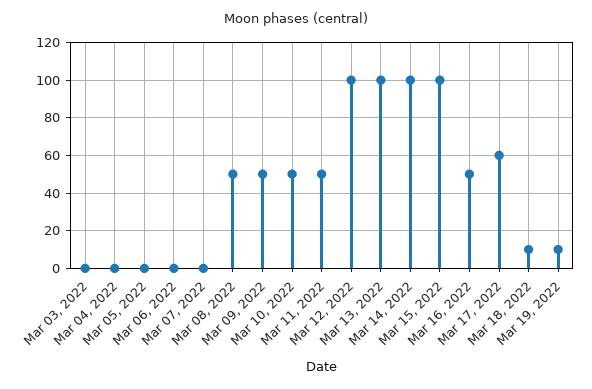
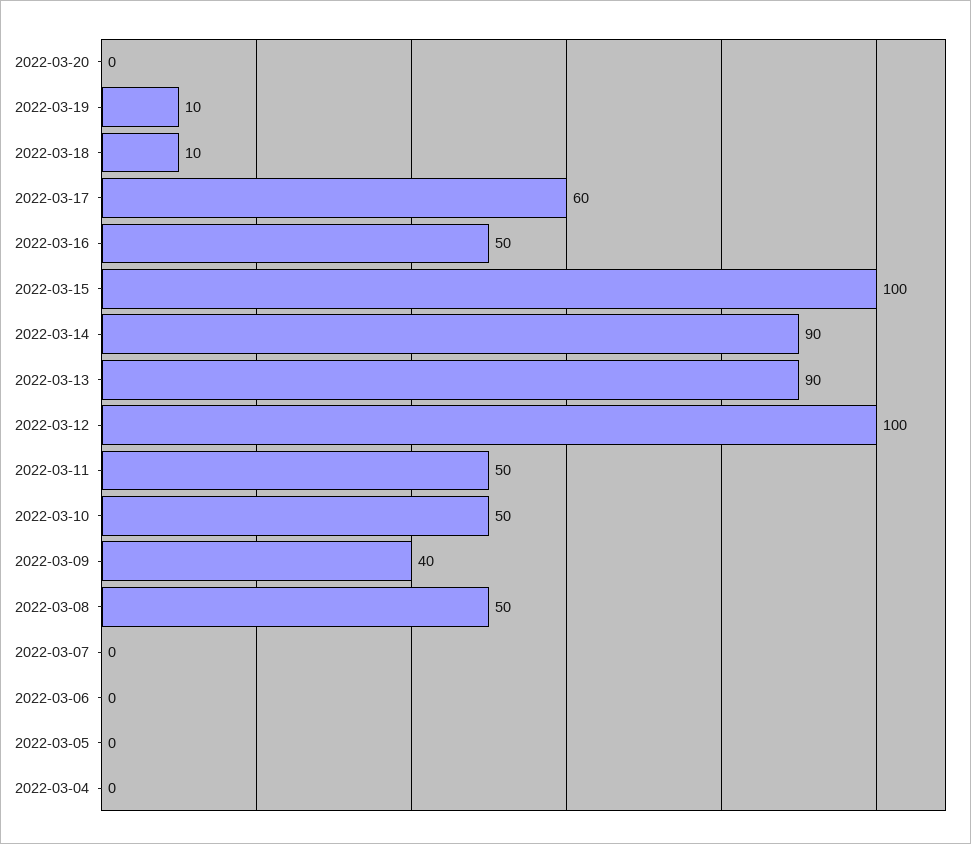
Mar 03, 2022: 0 -> none
Mar 09, 2022: 50 -> 40
Mar 13, 2022: 100 -> 90
Mar 14, 2022: 100 -> 90
2022-03-20: none -> 0

